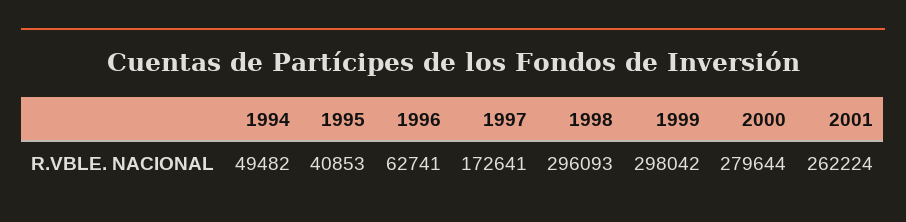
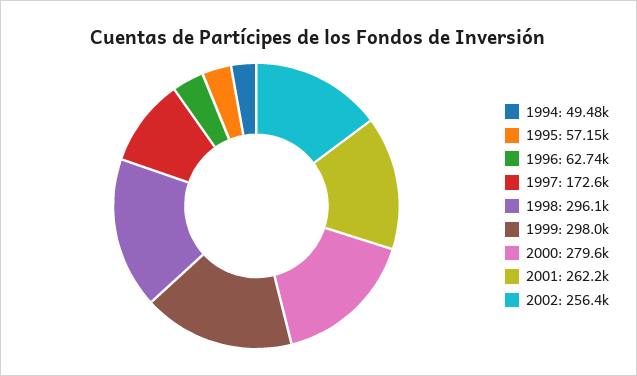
1995: 40853 -> 57150
2002: none -> 256400

